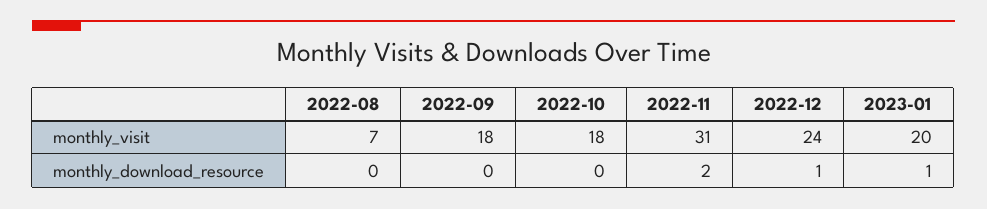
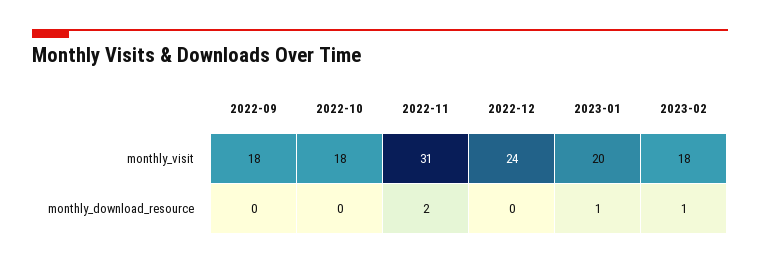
2022-08, monthly_visit: 7 -> none
2022-08, monthly_download_resource: 0 -> none
2022-12, monthly_download_resource: 1 -> 0
2023-02, monthly_visit: none -> 18
2023-02, monthly_download_resource: none -> 1

